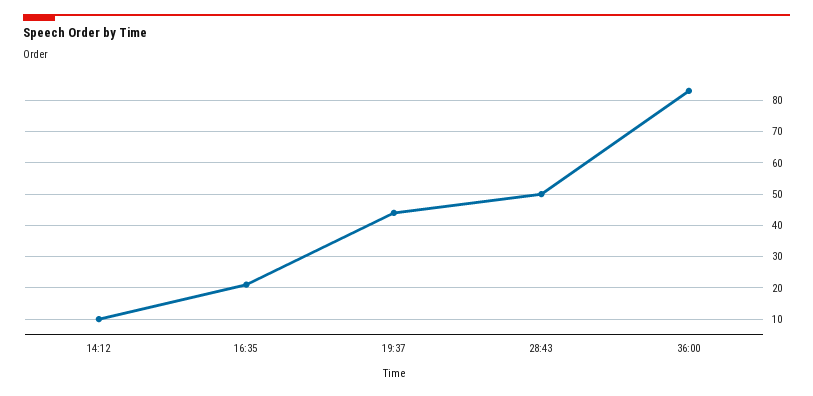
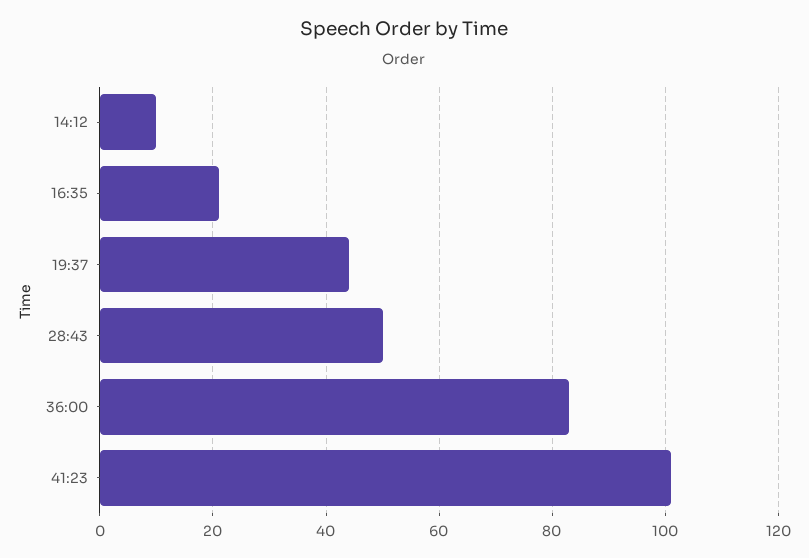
41:23: none -> 100

